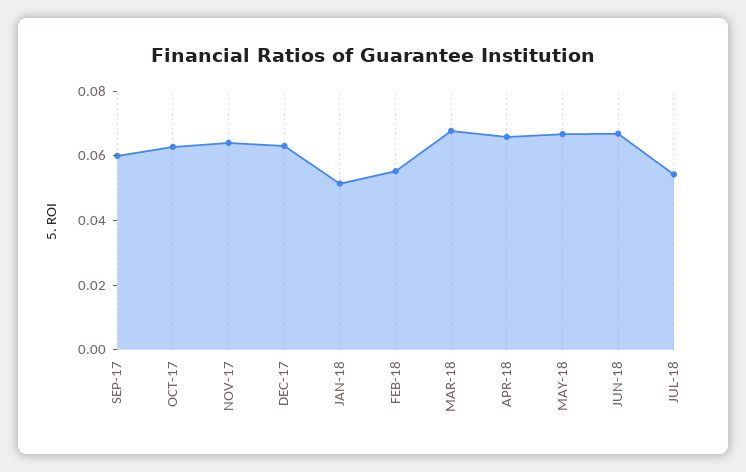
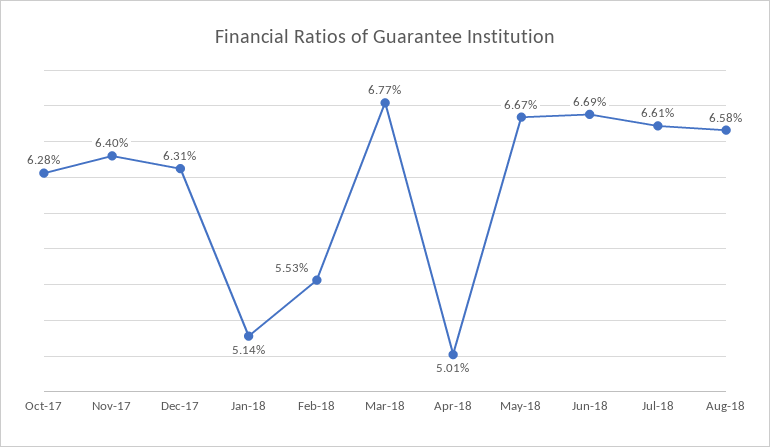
SEP-17: 0.06 -> none
APR-18: 0.065 -> 0.0501
JUL-18: 0.055 -> 0.0661
Aug-18: none -> 0.0658

